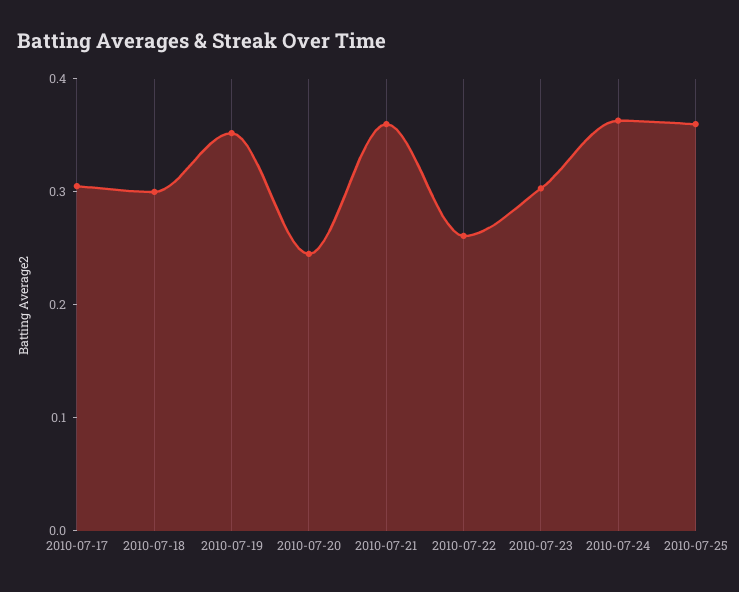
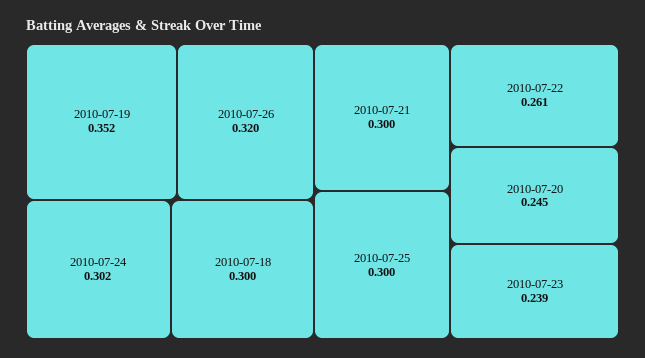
2010-07-17: 0.3 -> none
2010-07-21: 0.36 -> 0.3
2010-07-23: 0.3 -> 0.239
2010-07-24: 0.36 -> 0.302
2010-07-25: 0.36 -> 0.3
2010-07-26: none -> 0.32

